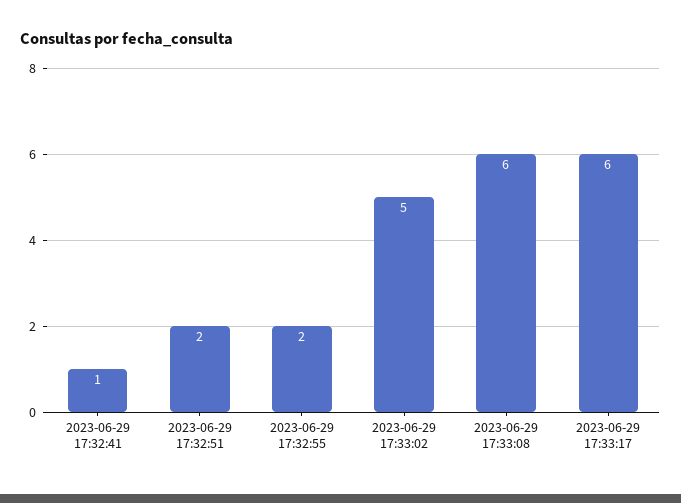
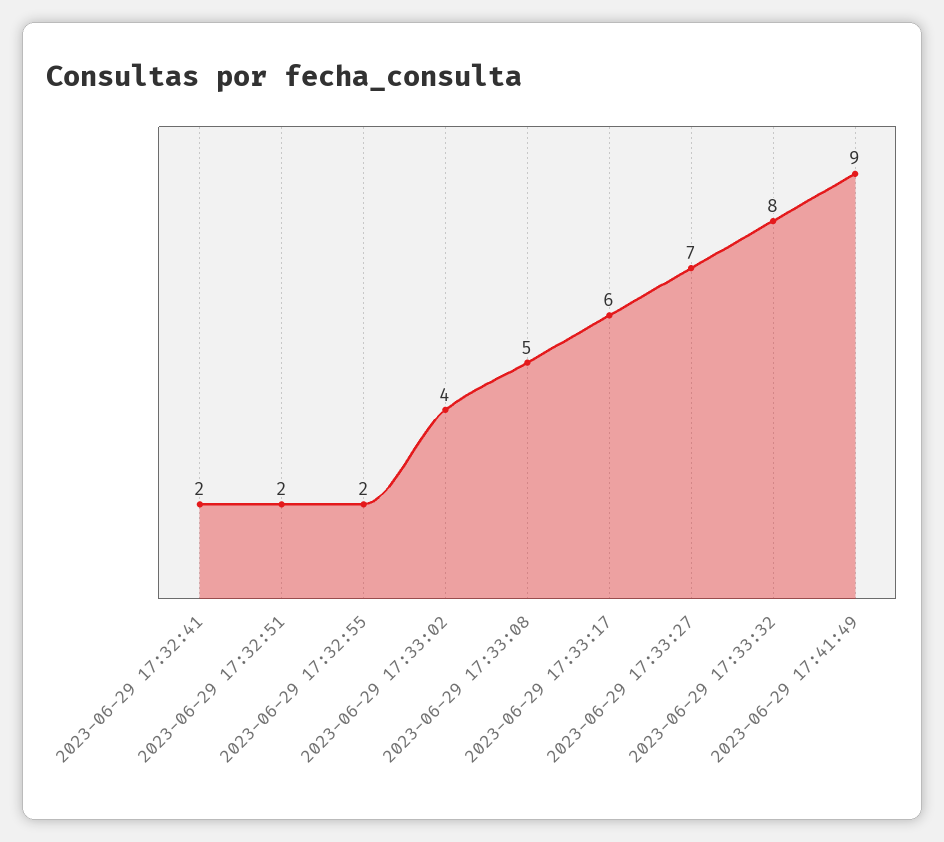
2023-06-29 17:32:41: 1 -> 2
2023-06-29 17:33:02: 5 -> 4
2023-06-29 17:33:08: 6 -> 5
2023-06-29 17:33:27: none -> 7
2023-06-29 17:33:32: none -> 8
2023-06-29 17:41:49: none -> 9

